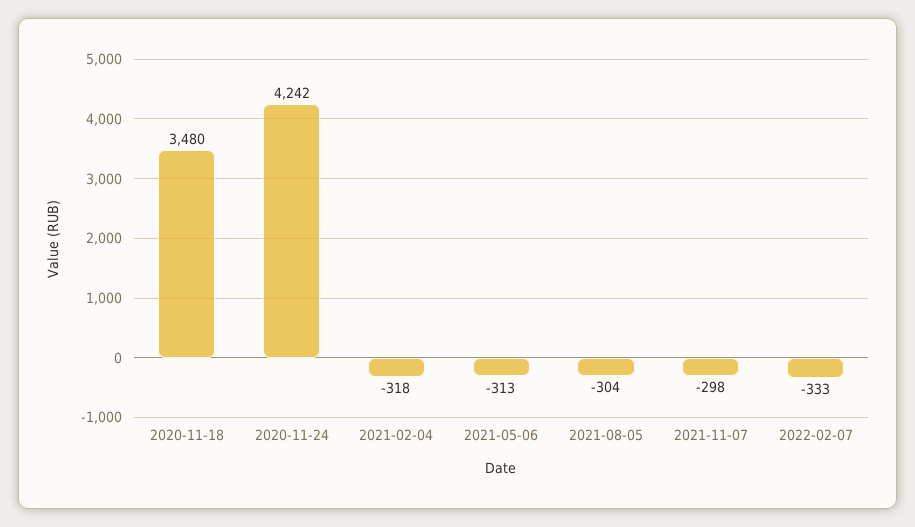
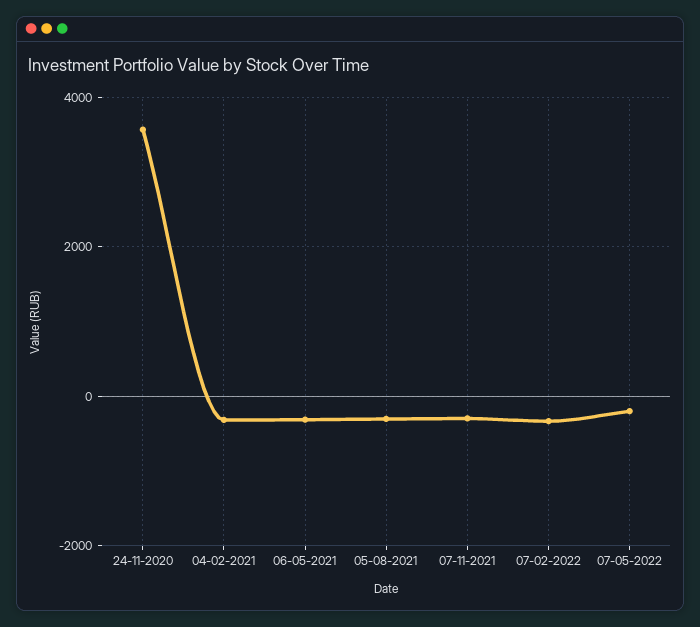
2020-11-18: 3480 -> none
2020-11-24: 4242 -> 3600
07-05-2022: none -> -200

